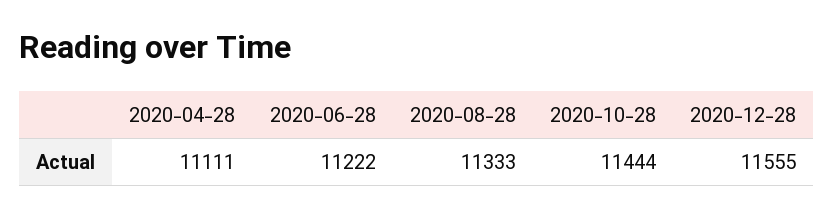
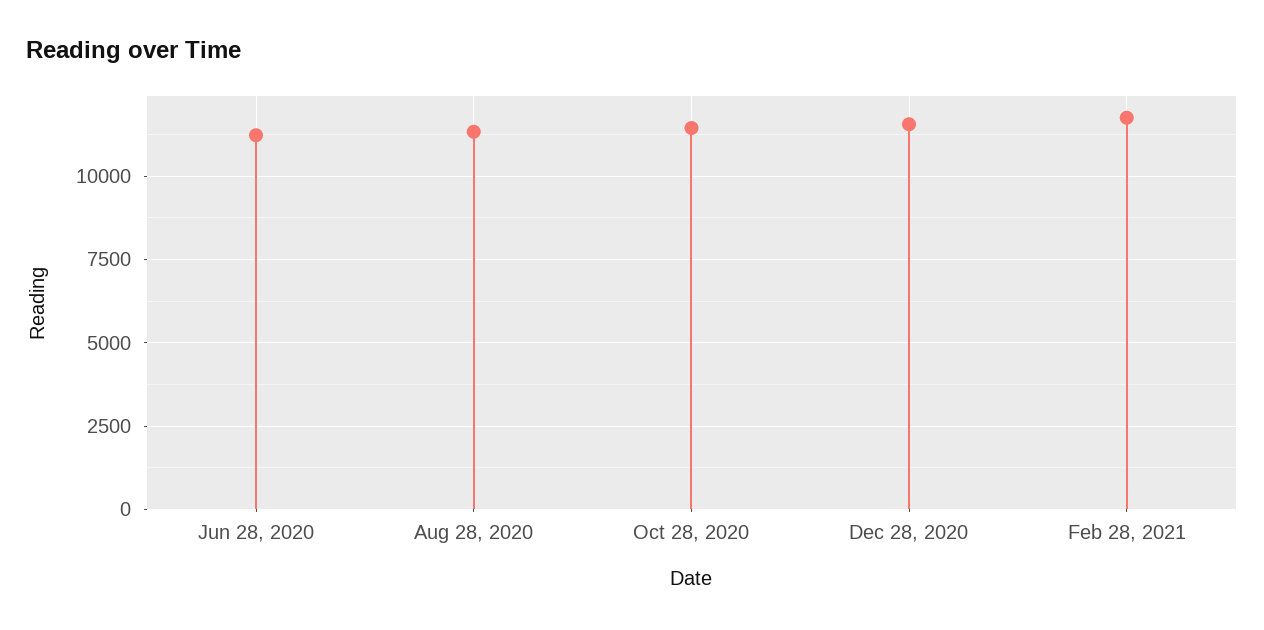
2020-04-28: 11111 -> none
Feb 28, 2021: none -> 11750

